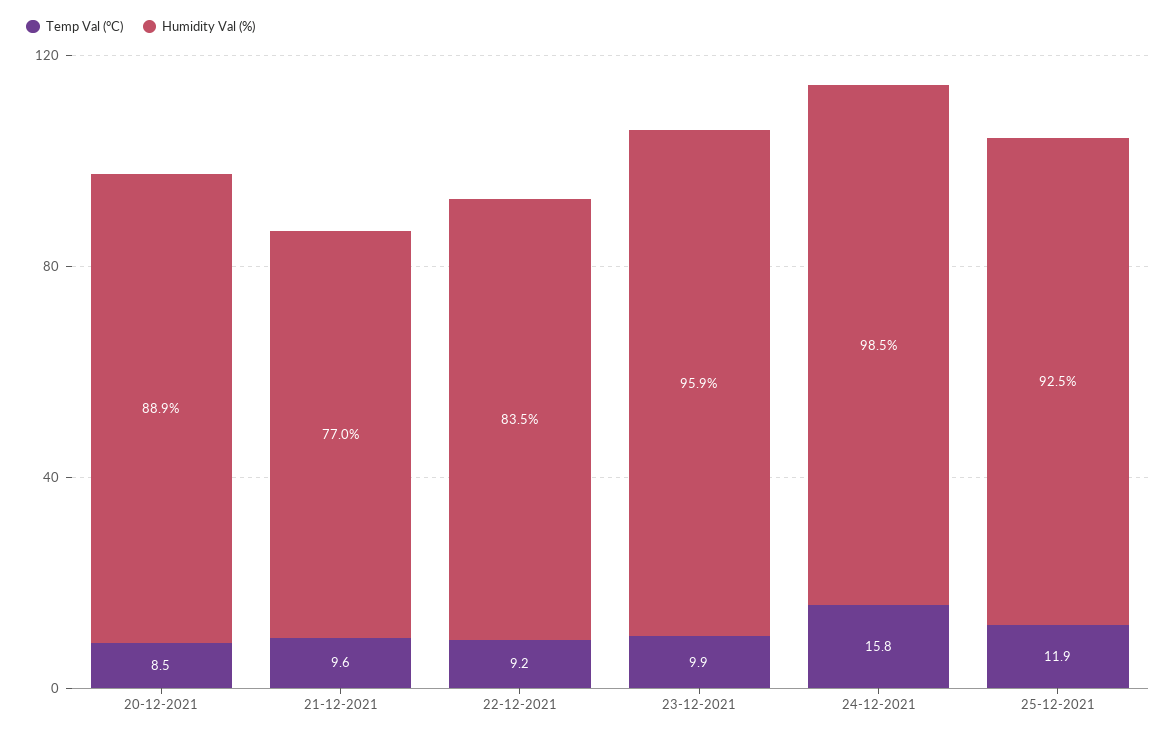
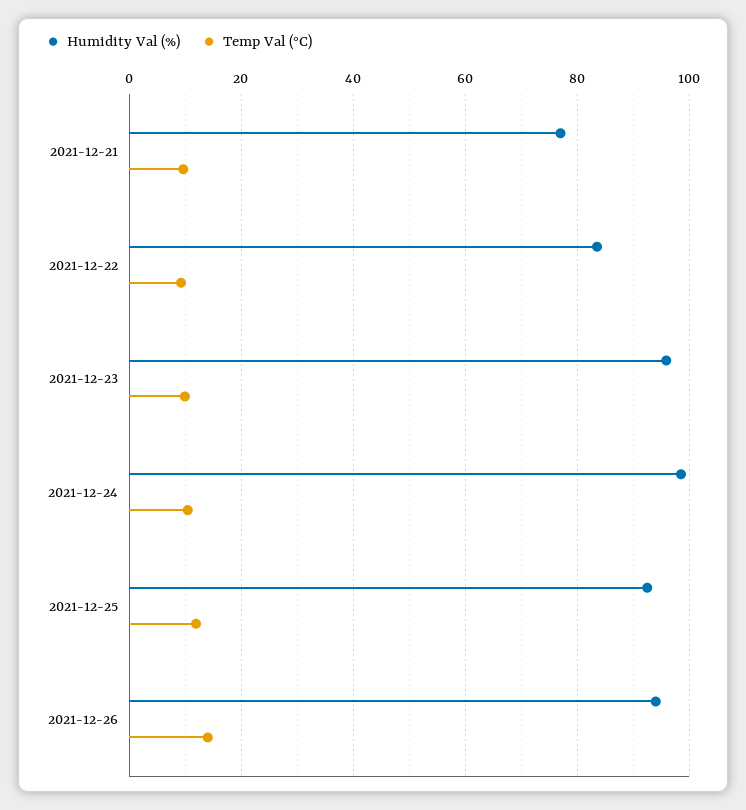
Temp Val (°C), 20-12-2021: 8.5 -> none
Humidity Val (%), 20-12-2021: 88.9 -> none
Temp Val (°C), 24-12-2021: 15.8 -> 10
Humidity Val (%), 2021-12-26: none -> 94
Temp Val (°C), 2021-12-26: none -> 14

